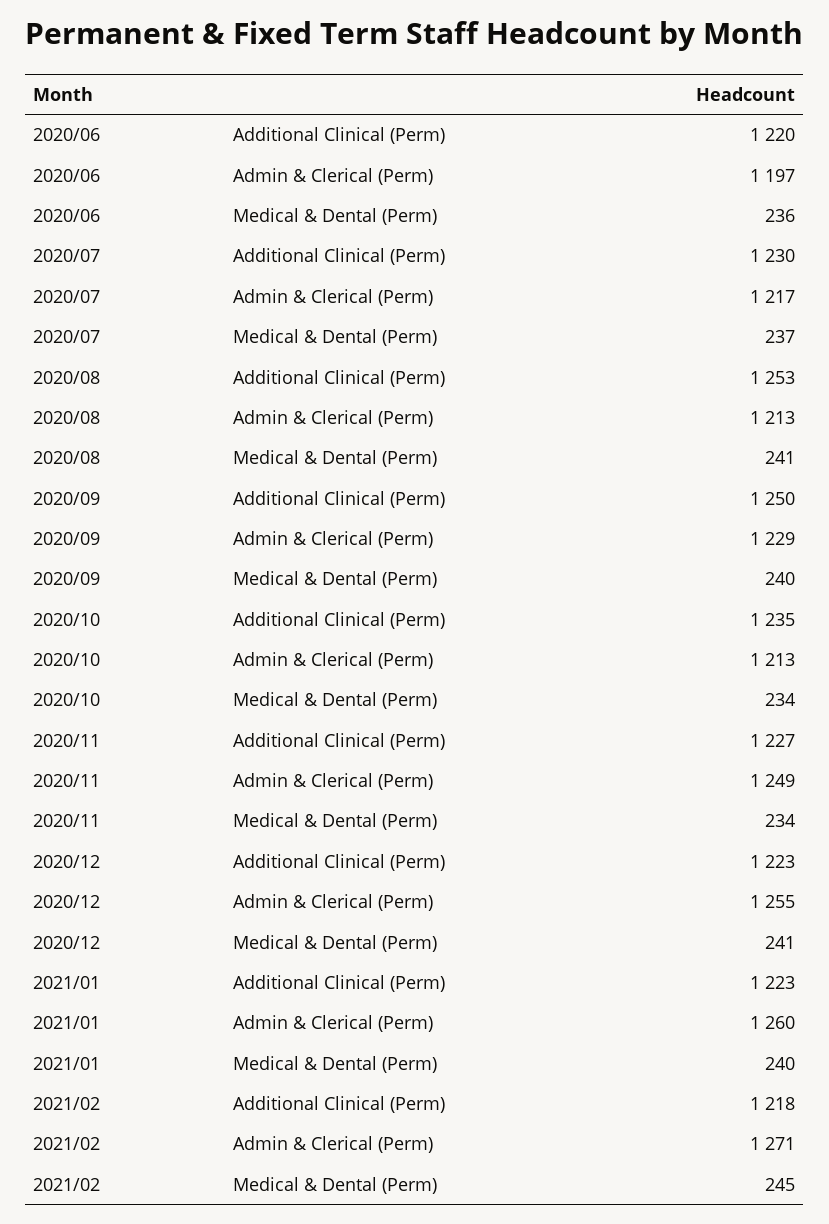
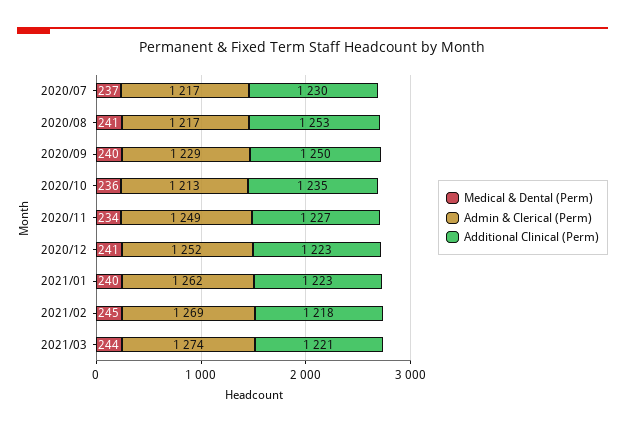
Additional Clinical (Perm), 2020/06: 1220 -> none
Admin & Clerical (Perm), 2020/06: 1197 -> none
Medical & Dental (Perm), 2020/06: 236 -> none
Admin & Clerical (Perm), 2020/08: 1213 -> 1217
Medical & Dental (Perm), 2020/10: 234 -> 236
Admin & Clerical (Perm), 2020/12: 1255 -> 1252
Admin & Clerical (Perm), 2021/01: 1260 -> 1262
Admin & Clerical (Perm), 2021/02: 1271 -> 1269
Medical & Dental (Perm), 2021/03: none -> 244
Admin & Clerical (Perm), 2021/03: none -> 1274
Additional Clinical (Perm), 2021/03: none -> 1221

